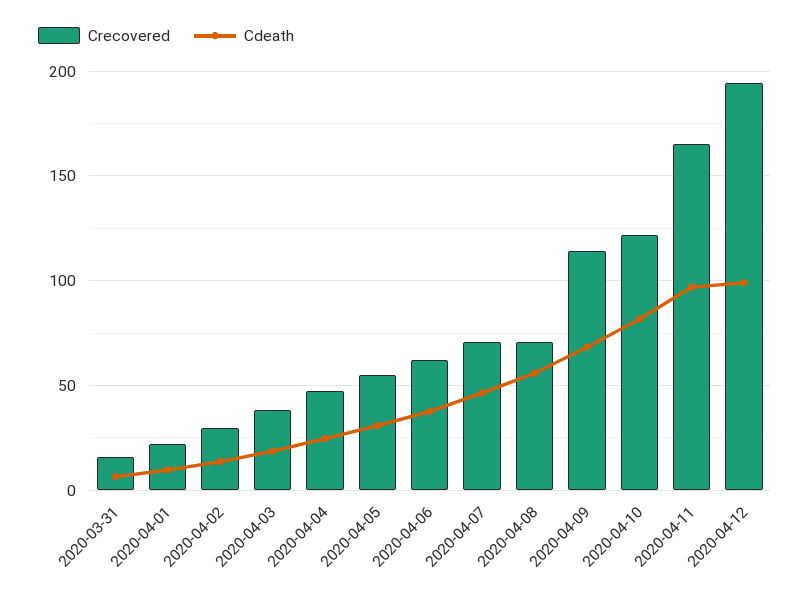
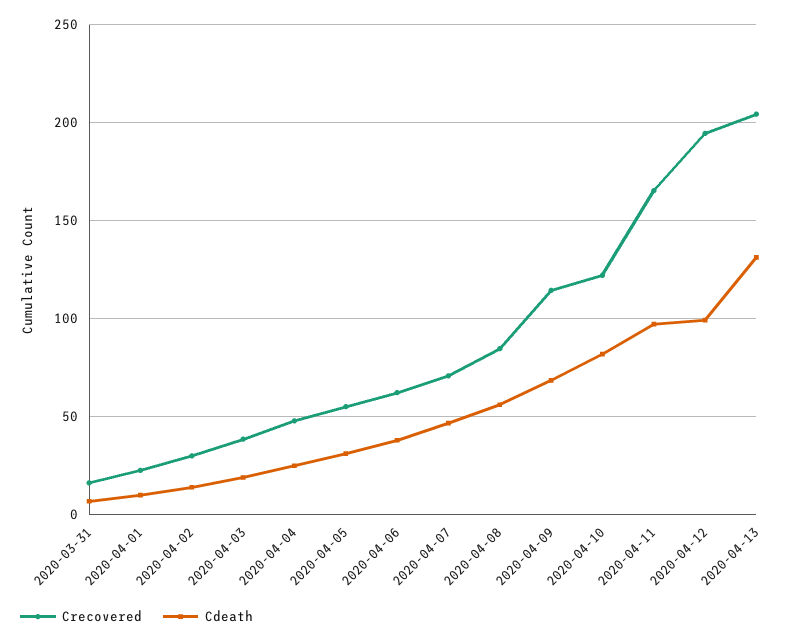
Crecovered, 2020-04-08: 70 -> 85
Crecovered, 2020-04-13: none -> 205
Cdeath, 2020-04-13: none -> 130

